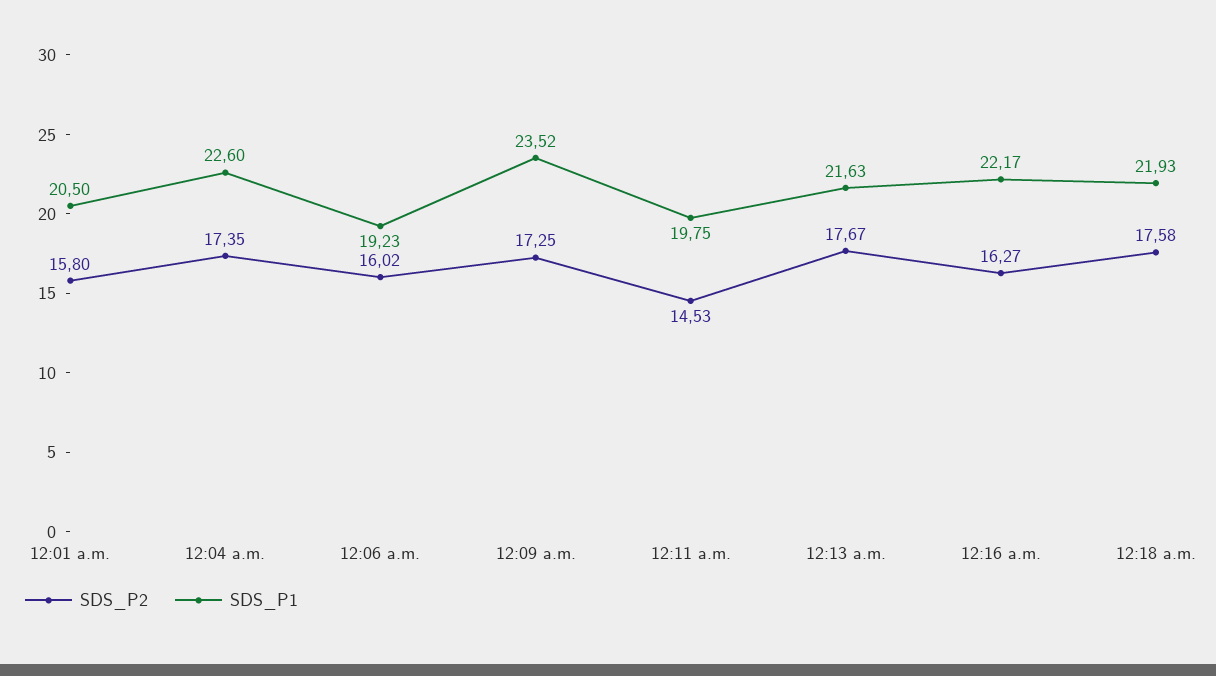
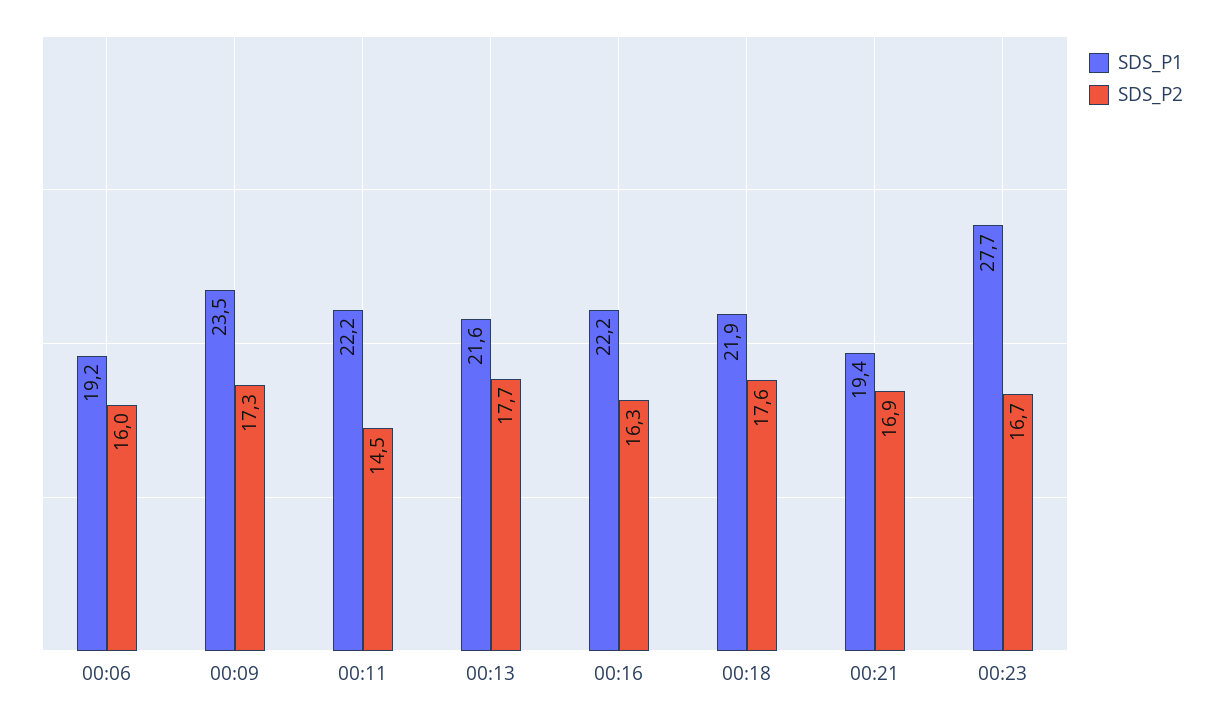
SDS_P2, 12:01 a.m.: 15.8 -> none
SDS_P1, 12:01 a.m.: 20.5 -> none
SDS_P2, 12:04 a.m.: 17.35 -> none
SDS_P1, 12:04 a.m.: 22.6 -> none
SDS_P1, 12:11 a.m.: 19.75 -> 22.2
SDS_P1, 00:21: none -> 19.4
SDS_P2, 00:21: none -> 16.9
SDS_P1, 00:23: none -> 27.7
SDS_P2, 00:23: none -> 16.7

